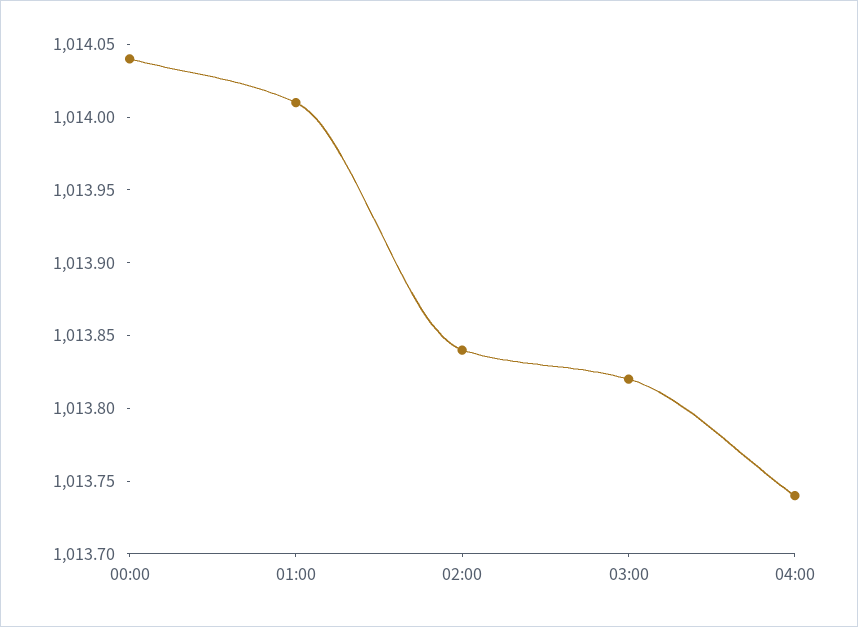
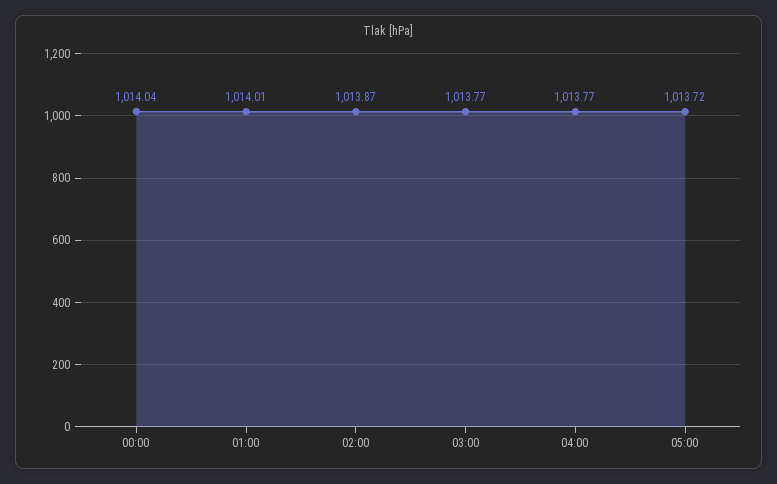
02:00: 1013.84 -> 1013.87
03:00: 1013.82 -> 1013.77
04:00: 1013.74 -> 1013.77
05:00: none -> 1013.72

